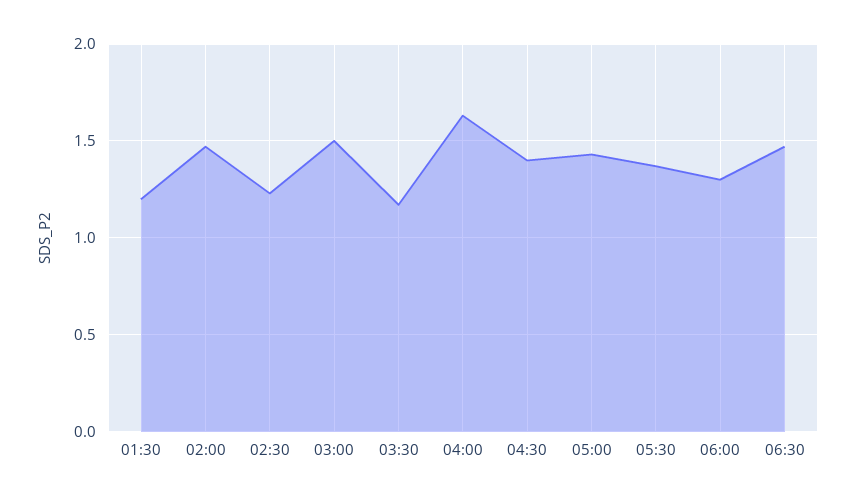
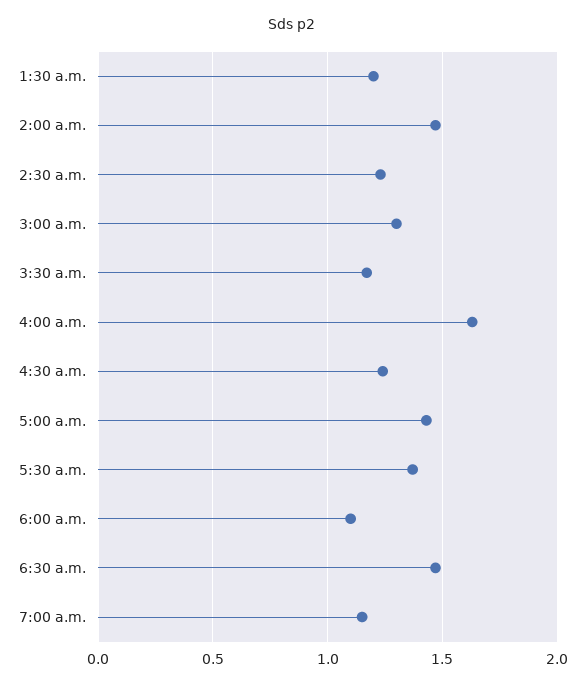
03:00: 1.5 -> 1.3
04:30: 1.4 -> 1.25
06:00: 1.3 -> 1.1
7:00 a.m.: none -> 1.15

